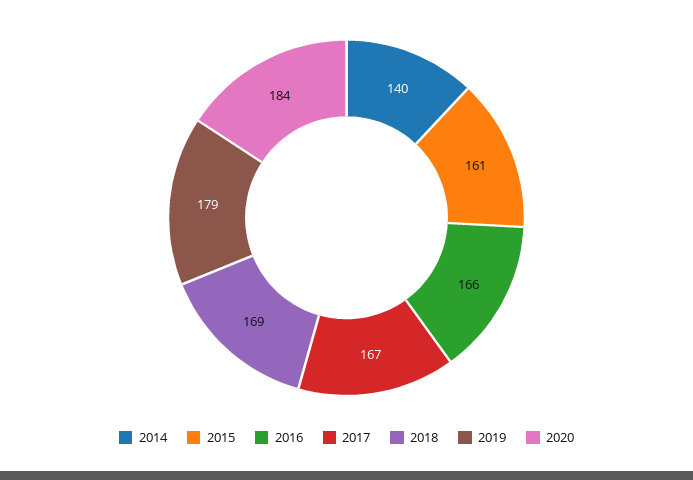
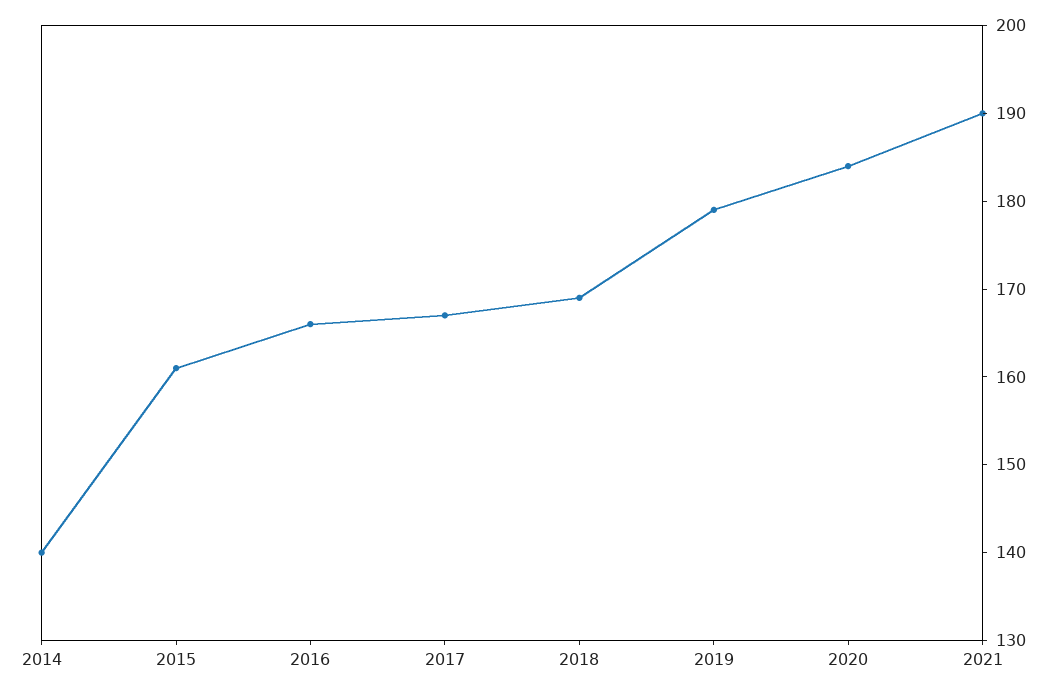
2021: none -> 190

